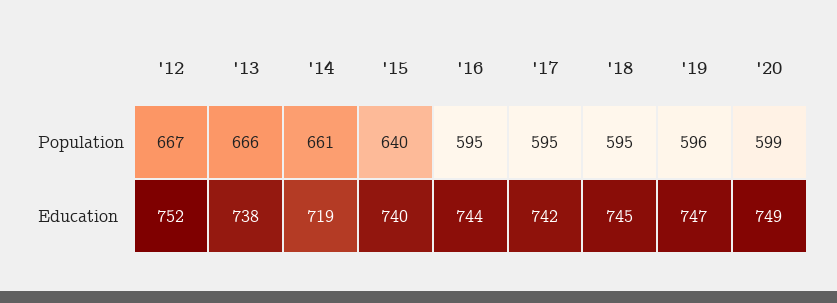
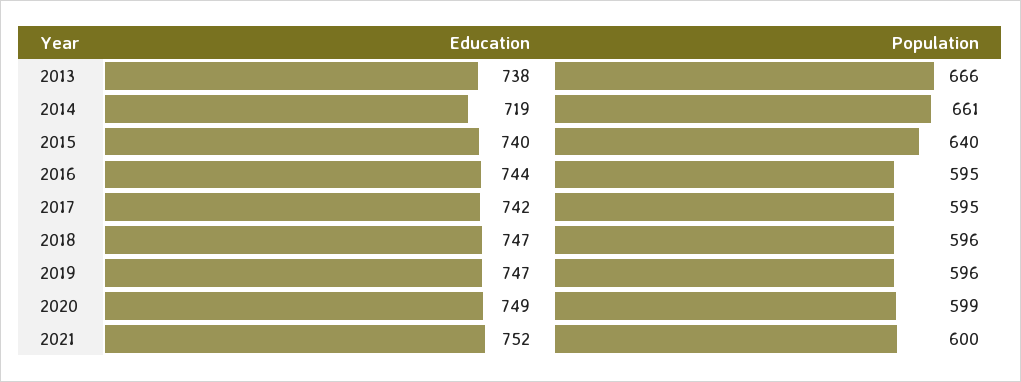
'12, Population: 667 -> none
'18, Population: 595 -> 596
'12, Education: 752 -> none
'18, Education: 745 -> 747
2021, Education: none -> 752
2021, Population: none -> 600

